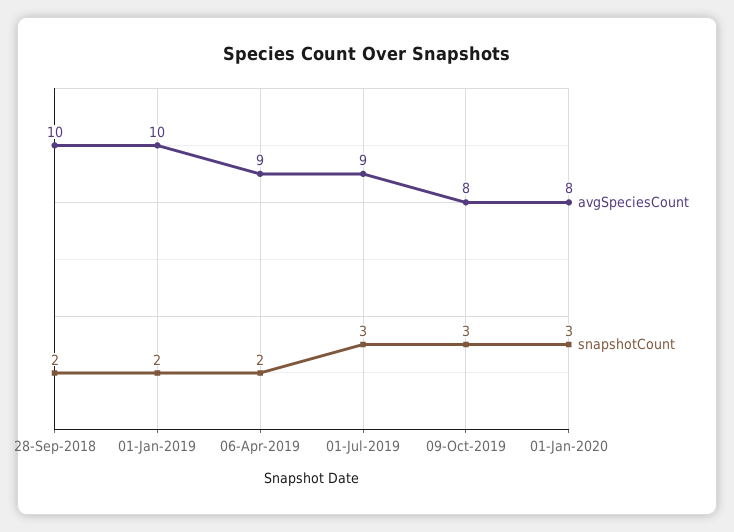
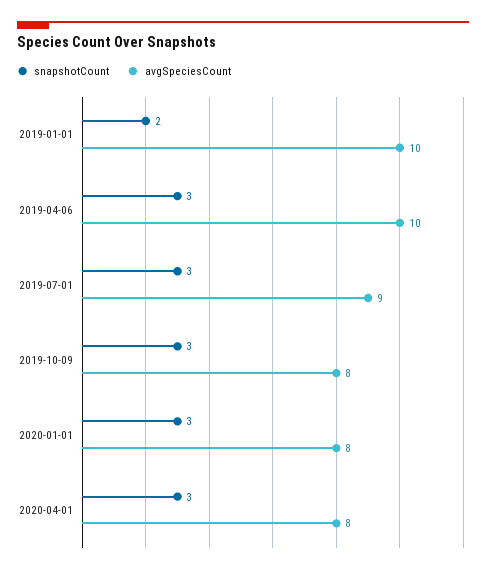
avgSpeciesCount, 28-Sep-2018: 10 -> none
snapshotCount, 28-Sep-2018: 2 -> none
avgSpeciesCount, 06-Apr-2019: 9 -> 10
snapshotCount, 06-Apr-2019: 2 -> 3
snapshotCount, 2020-04-01: none -> 3
avgSpeciesCount, 2020-04-01: none -> 8

